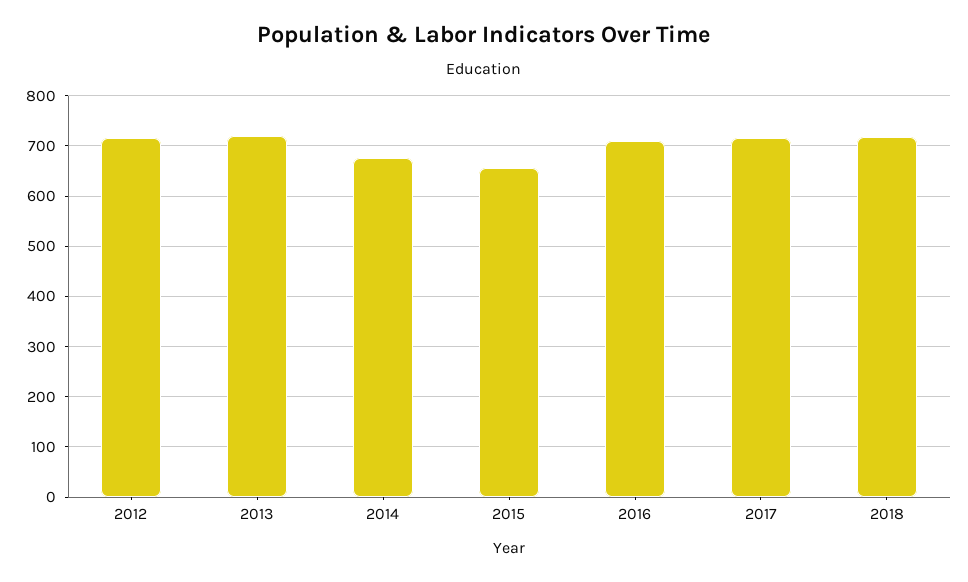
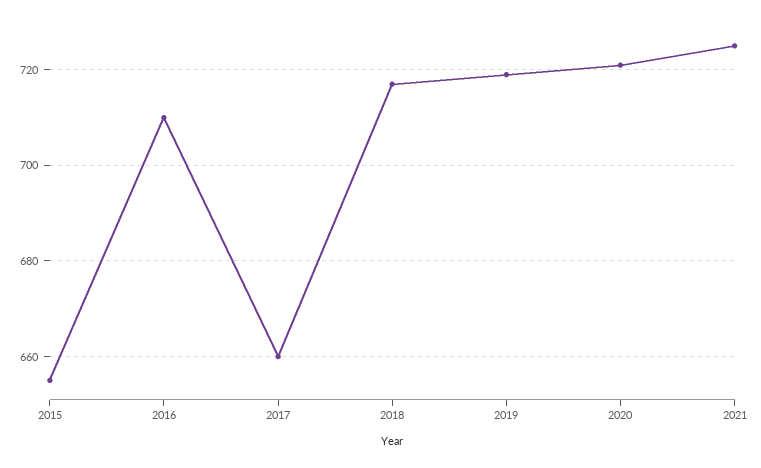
2012: 720 -> none
2013: 720 -> none
2014: 680 -> none
2017: 720 -> 660
2019: none -> 720
2020: none -> 720
2021: none -> 725

